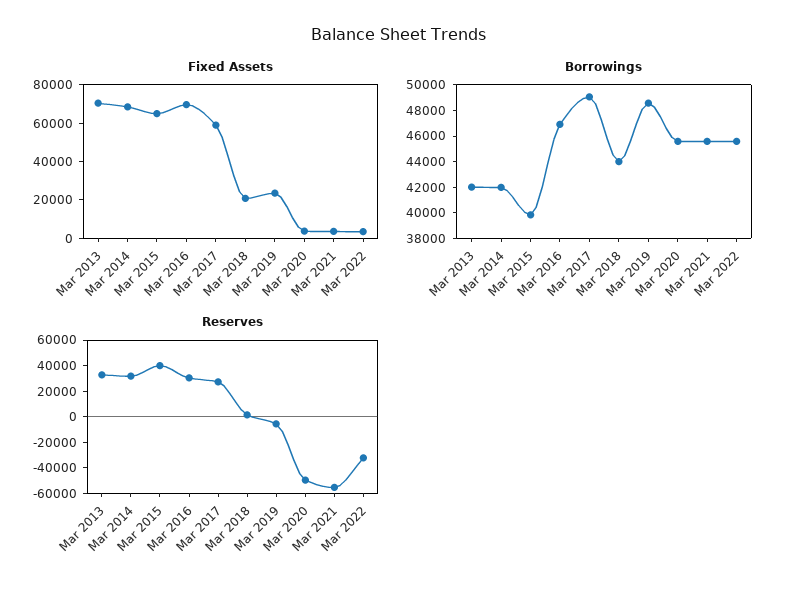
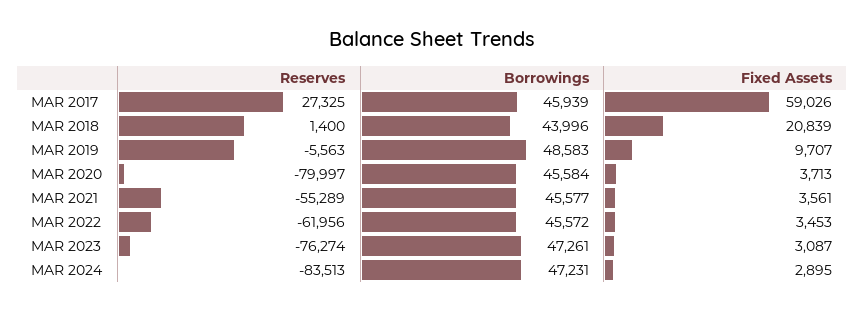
Fixed Assets, Mar 2013: 70000 -> none
Fixed Assets, Mar 2014: 70000 -> none
Fixed Assets, Mar 2015: 65000 -> none
Fixed Assets, Mar 2016: 70000 -> none
Fixed Assets, Mar 2019: 25000 -> 9707
Borrowings, Mar 2013: 42000 -> none
Borrowings, Mar 2014: 42000 -> none
Borrowings, Mar 2015: 40000 -> none
Borrowings, Mar 2016: 47000 -> none
Borrowings, Mar 2017: 49000 -> 45939
Reserves, Mar 2013: 30000 -> none
Reserves, Mar 2014: 30000 -> none
Reserves, Mar 2015: 40000 -> none
Reserves, Mar 2016: 30000 -> none
Reserves, Mar 2020: -50000 -> -79997
Reserves, Mar 2022: -30000 -> -61956
Reserves, MAR 2023: none -> -76274
Borrowings, MAR 2023: none -> 47261
Fixed Assets, MAR 2023: none -> 3087
Reserves, MAR 2024: none -> -83513
Borrowings, MAR 2024: none -> 47231
Fixed Assets, MAR 2024: none -> 2895

